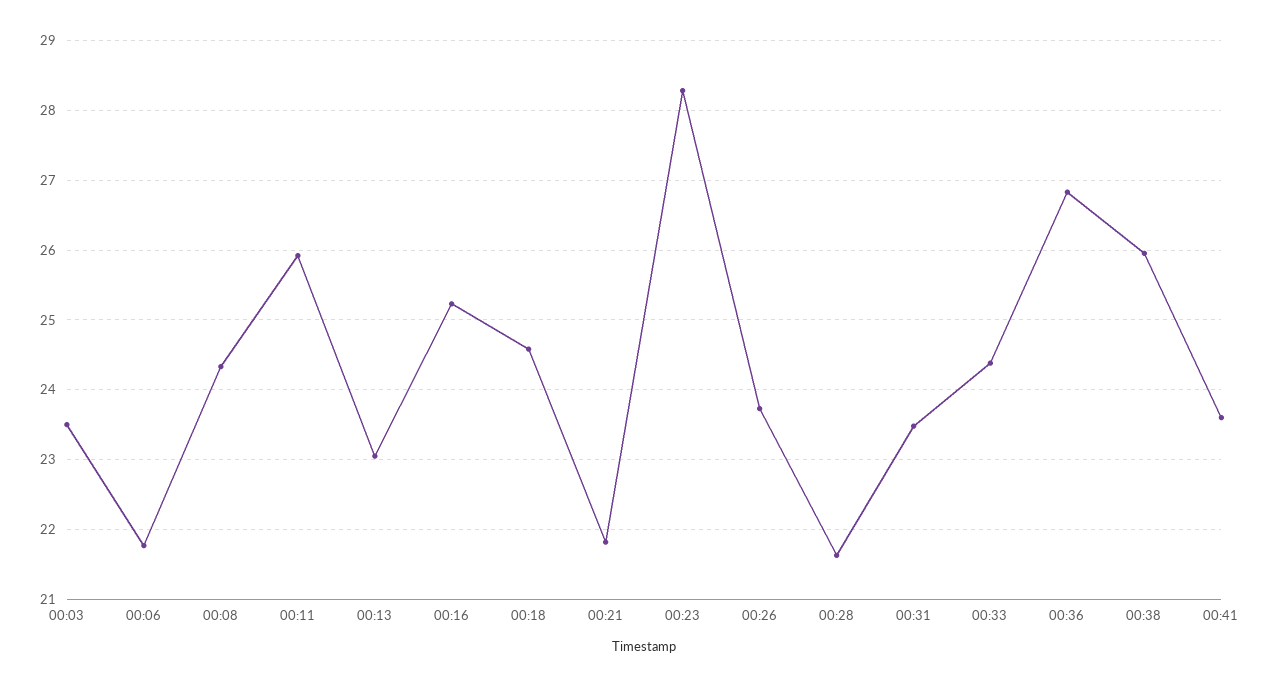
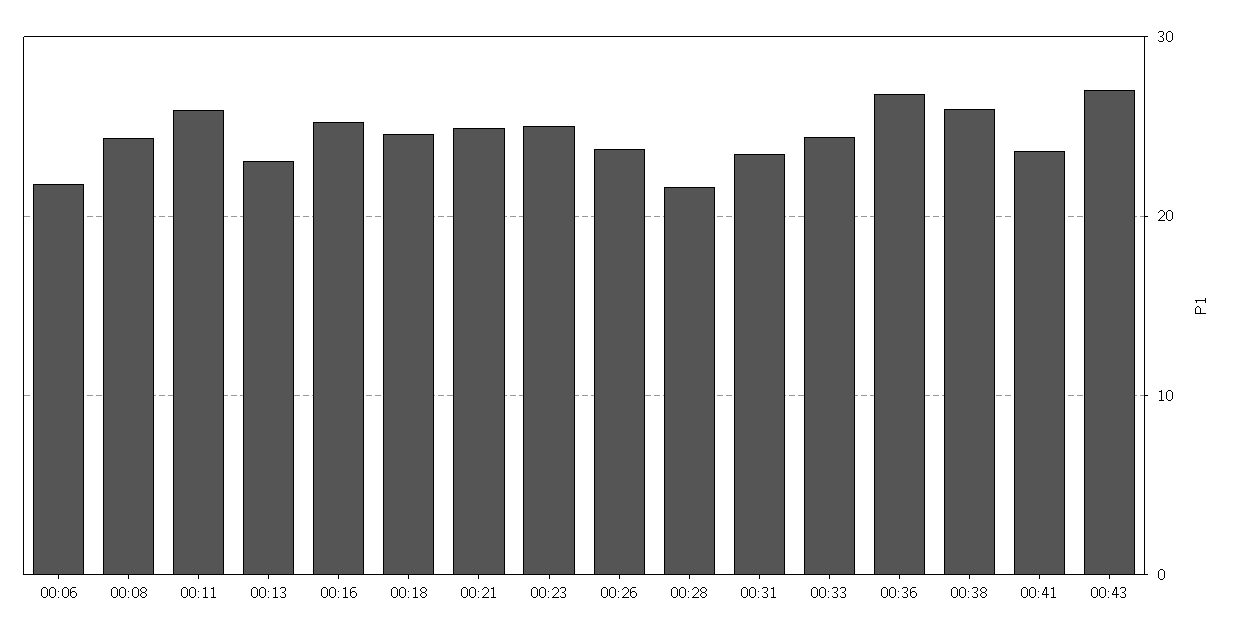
00:03: 23.5 -> none
00:21: 21.8 -> 25
00:23: 28.3 -> 25
00:43: none -> 27

